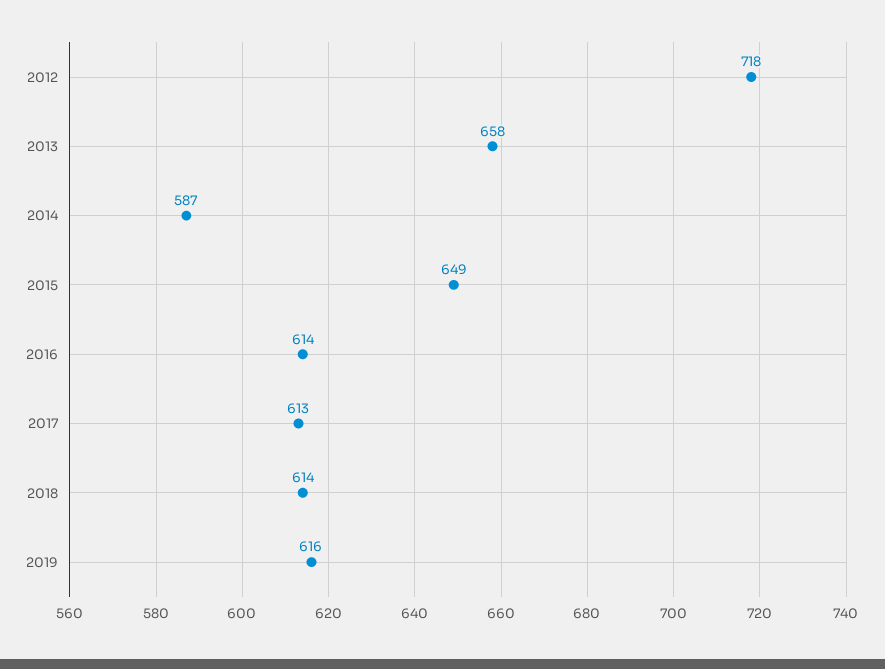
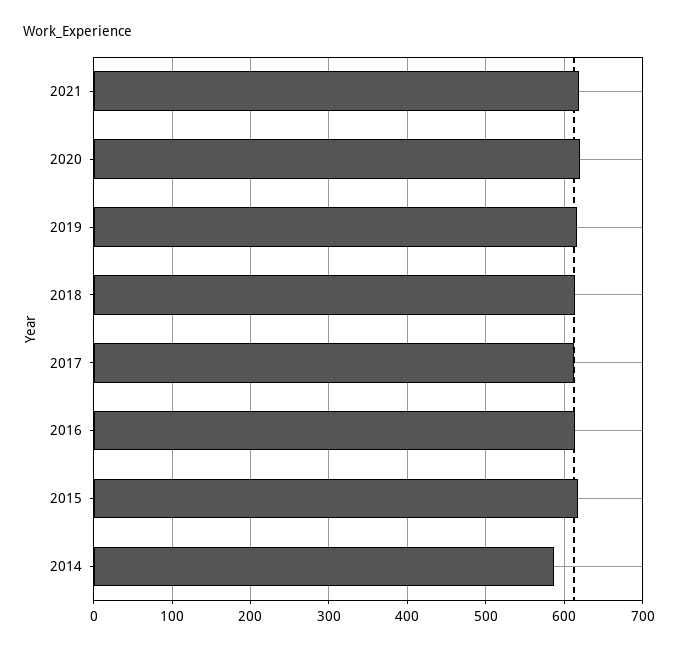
2012: 718 -> none
2013: 658 -> none
2015: 649 -> 620
2021: none -> 620
2020: none -> 620

